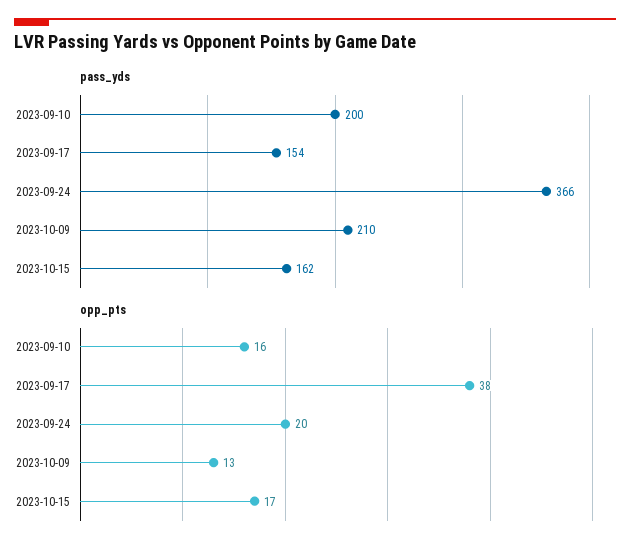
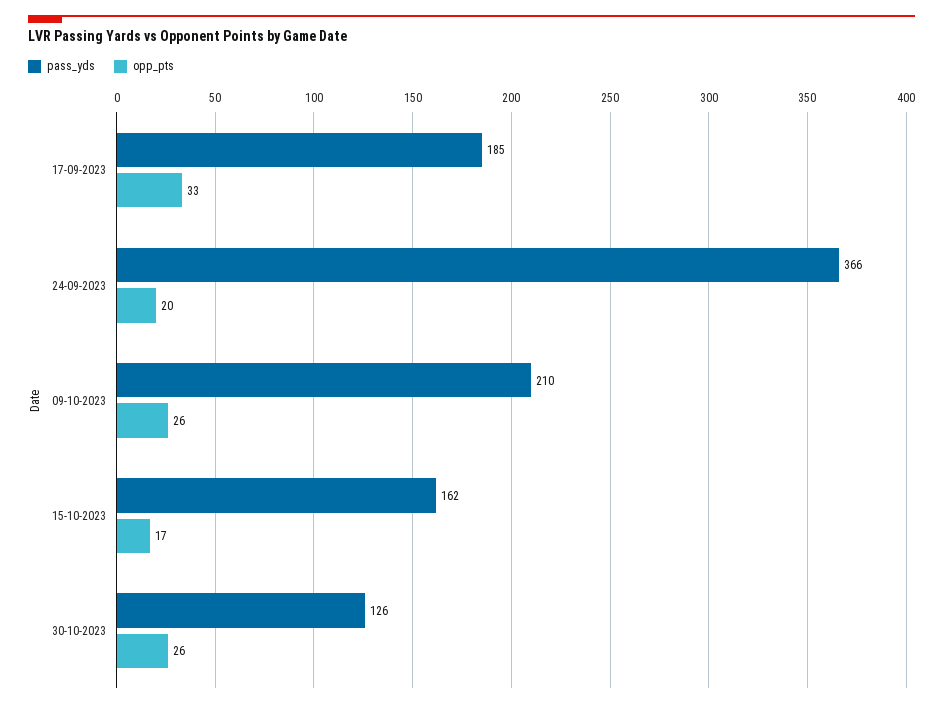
pass_yds, 2023-09-10: 200 -> none
pass_yds, 2023-09-17: 154 -> 185
opp_pts, 2023-09-10: 16 -> none
opp_pts, 2023-09-17: 38 -> 33
opp_pts, 2023-10-09: 13 -> 26
pass_yds, 30-10-2023: none -> 126
opp_pts, 30-10-2023: none -> 26

